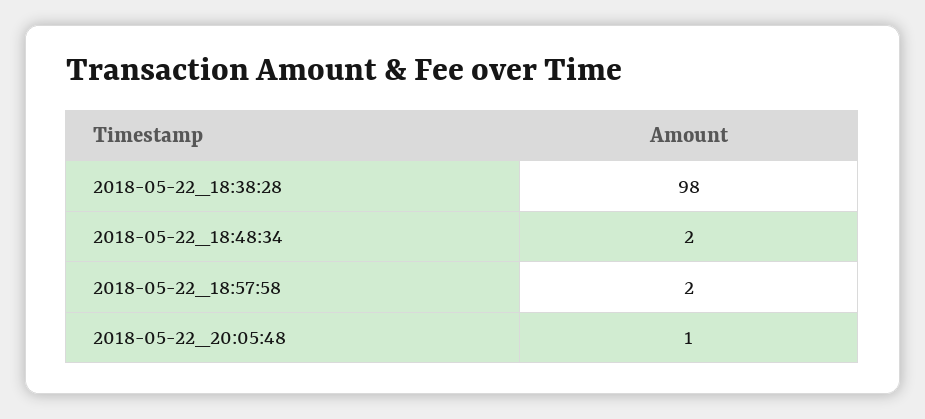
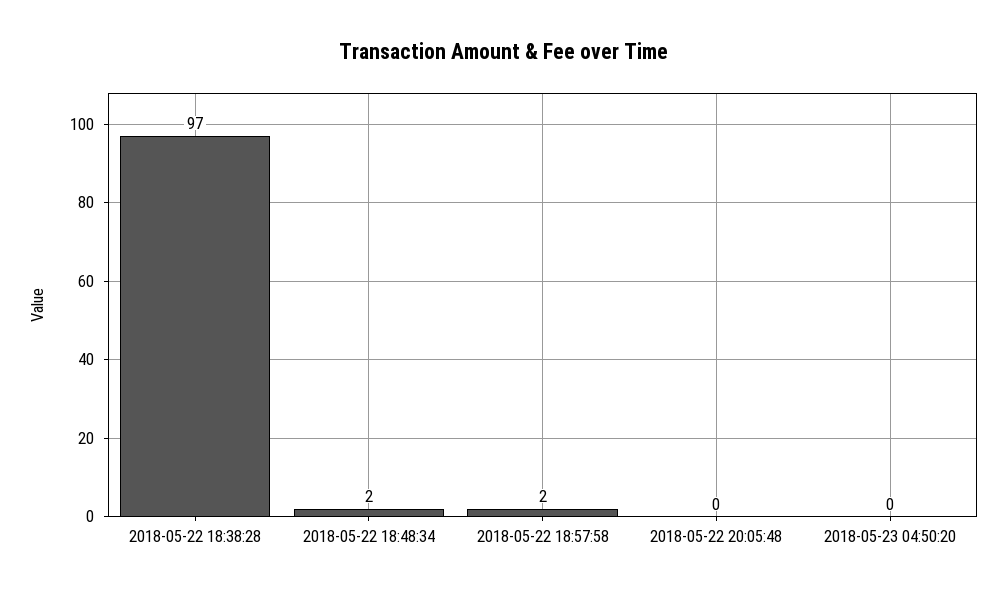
2018-05-22_18:38:28: 98 -> 97
2018-05-22_20:05:48: 1 -> 0
2018-05-23 04:50:20: none -> 0

